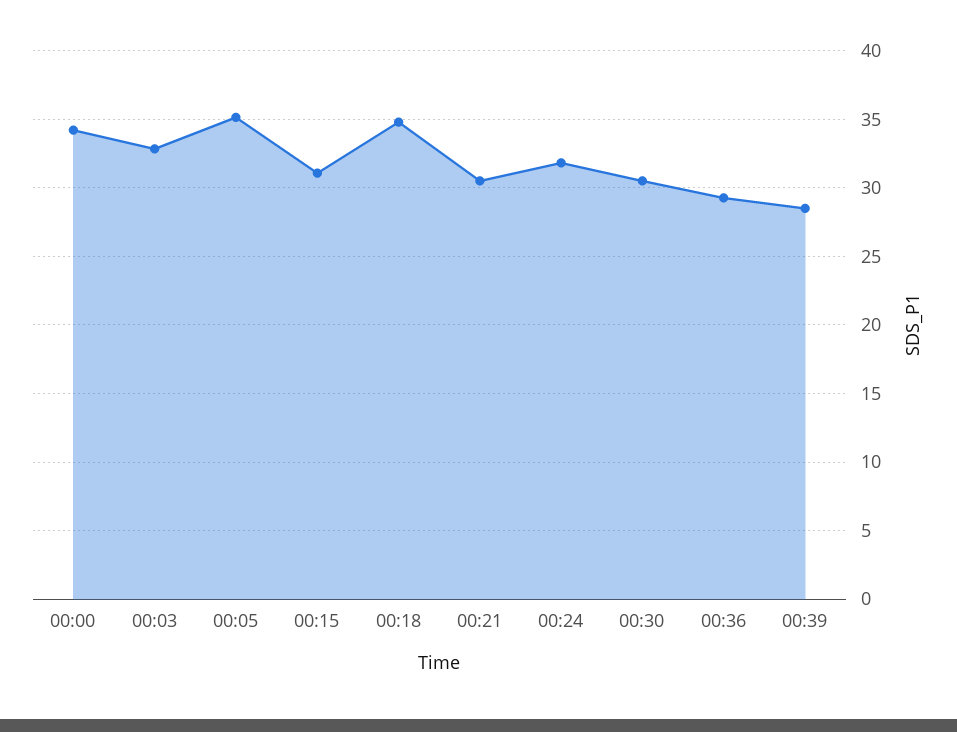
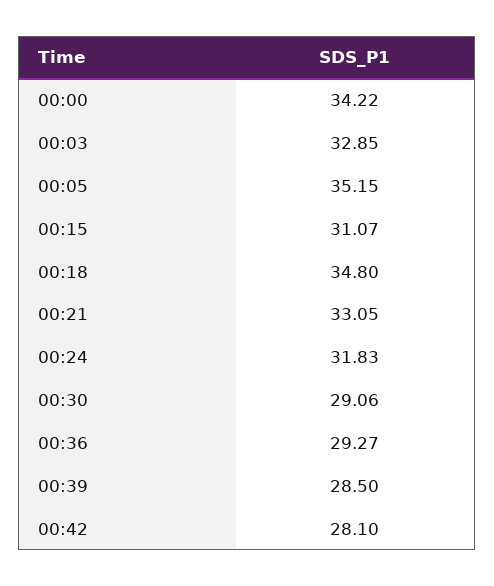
00:21: 30.5 -> 33.05
00:30: 30.5 -> 29.06
00:42: none -> 28.1

